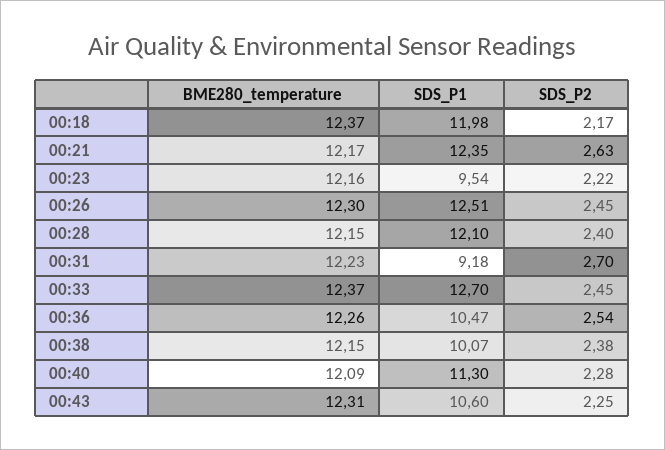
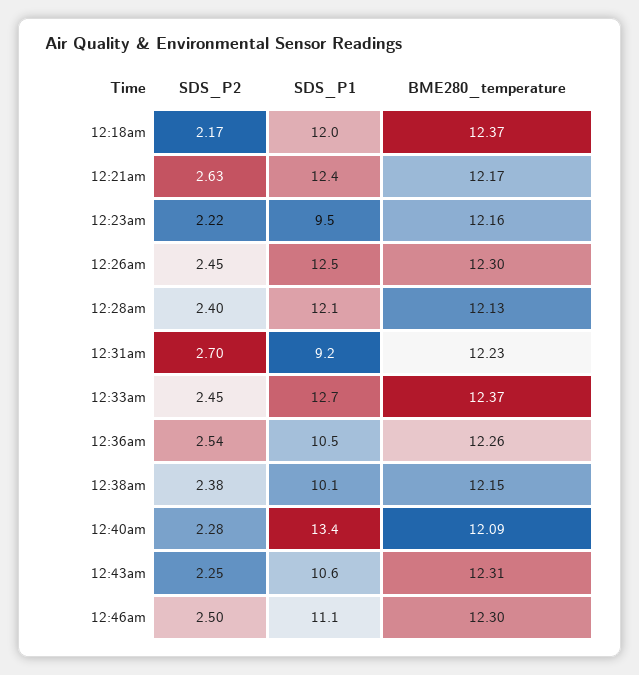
BME280_temperature, 00:28: 12.15 -> 12.13
SDS_P1, 00:40: 11.3 -> 13.4
SDS_P2, 12:46am: none -> 2.5
SDS_P1, 12:46am: none -> 11.1
BME280_temperature, 12:46am: none -> 12.3

